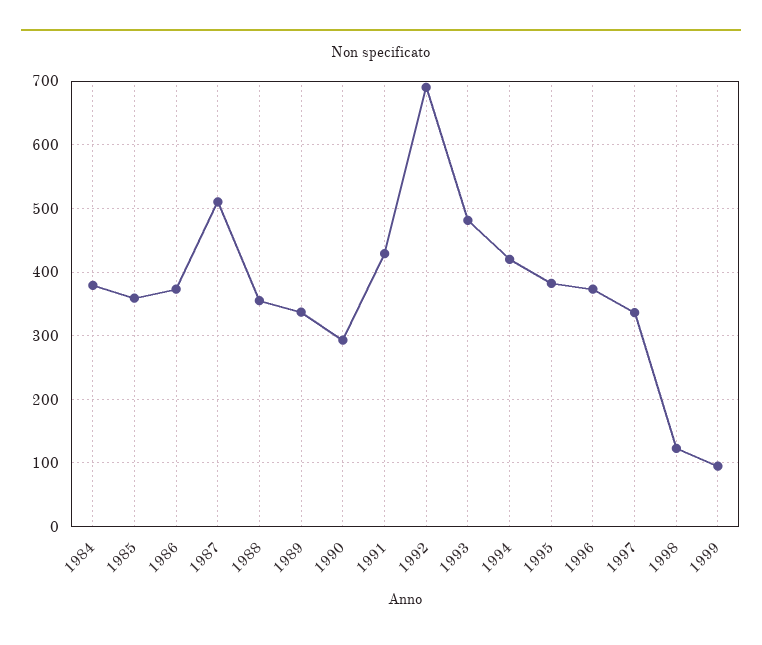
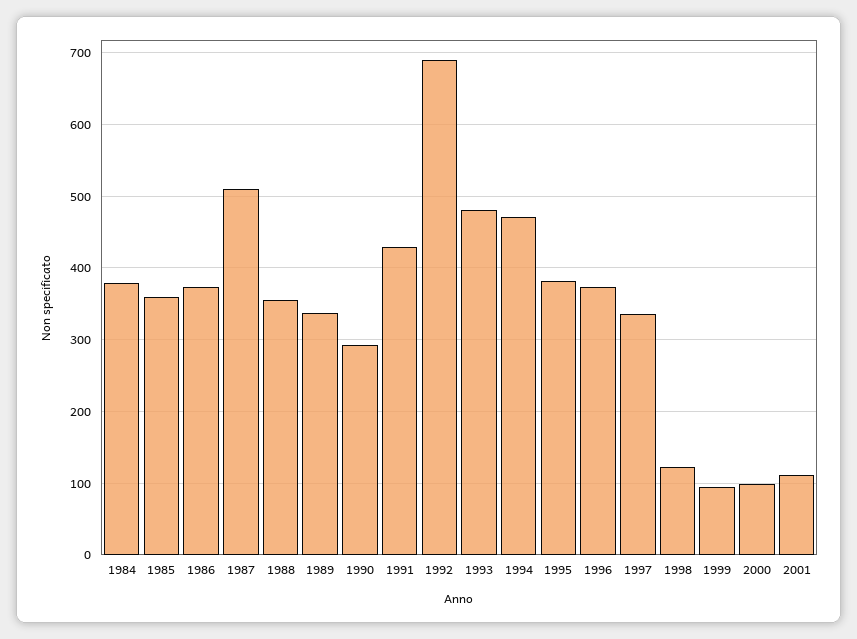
1994: 420 -> 470
2000: none -> 100
2001: none -> 110

